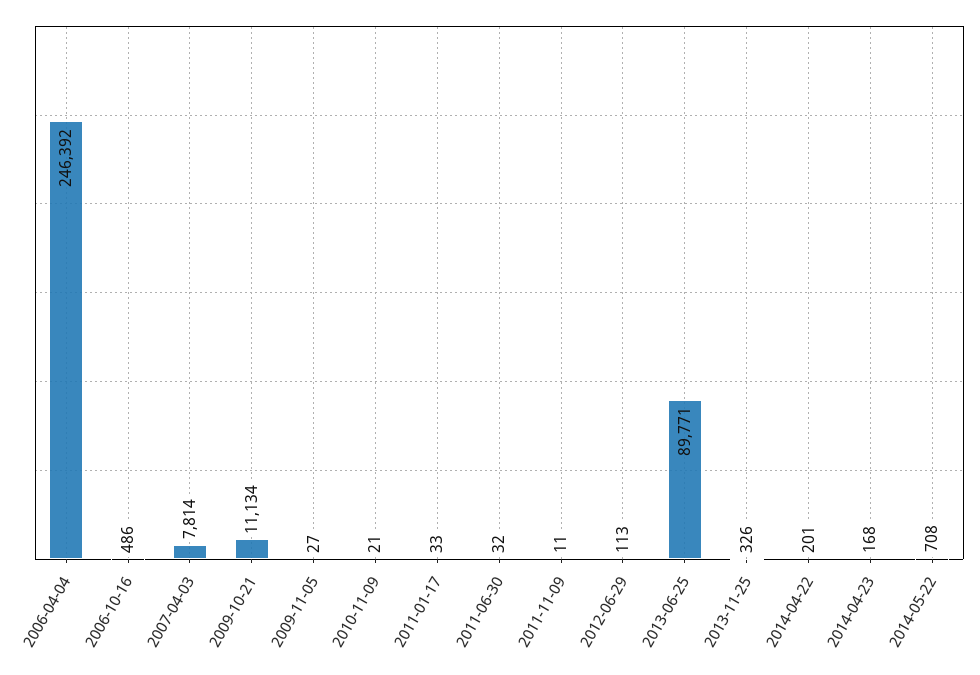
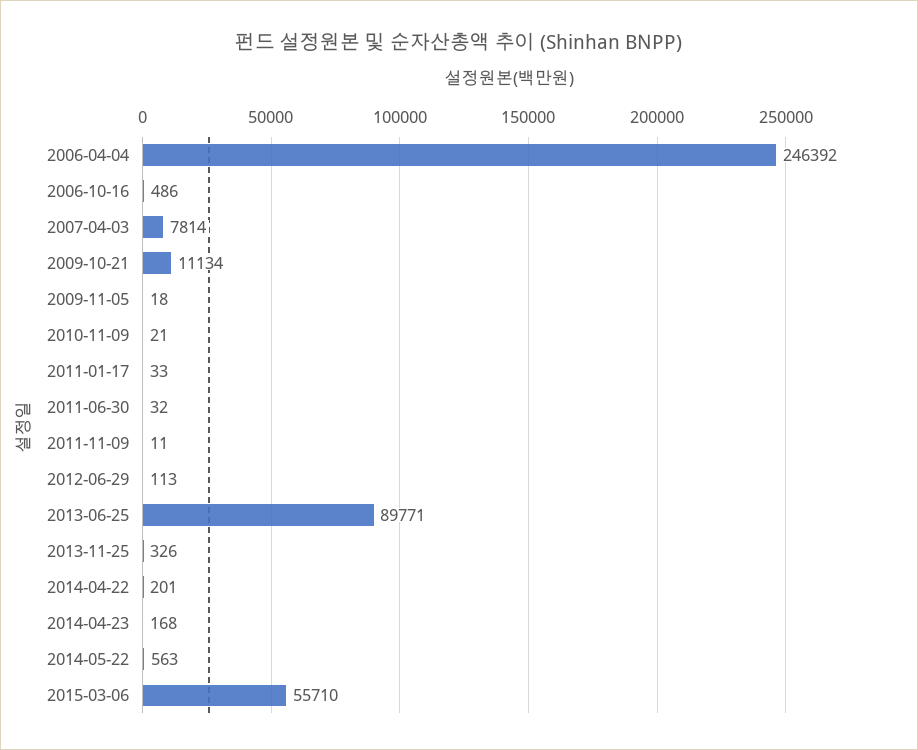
2009-11-05: 27 -> 18
2014-05-22: 708 -> 563
2015-03-06: none -> 55710

